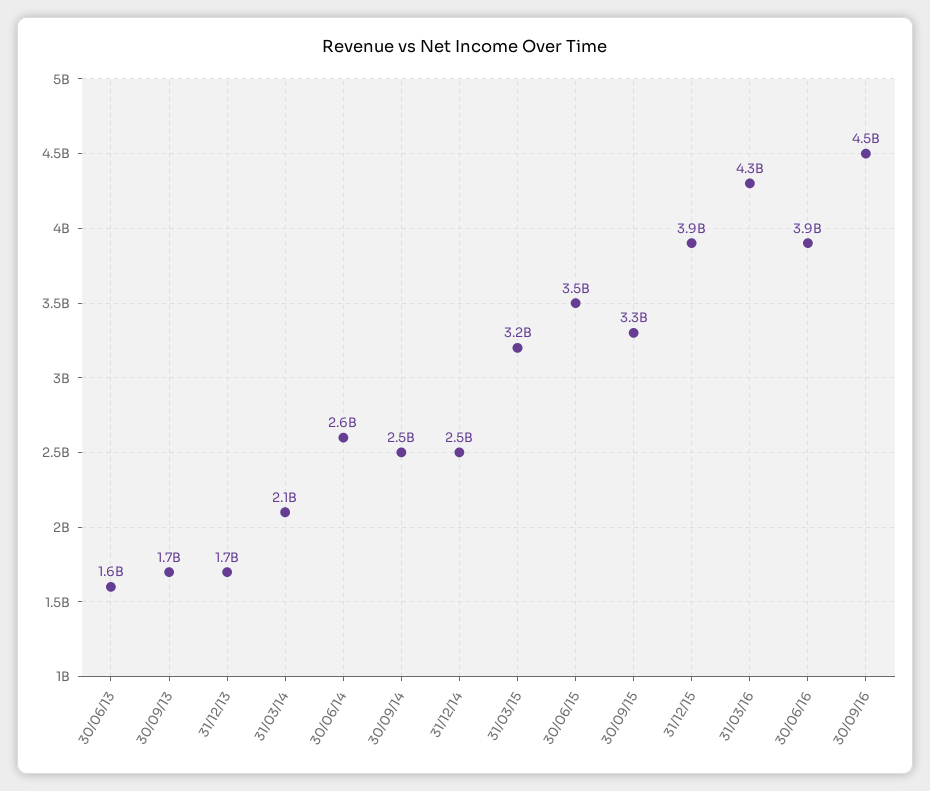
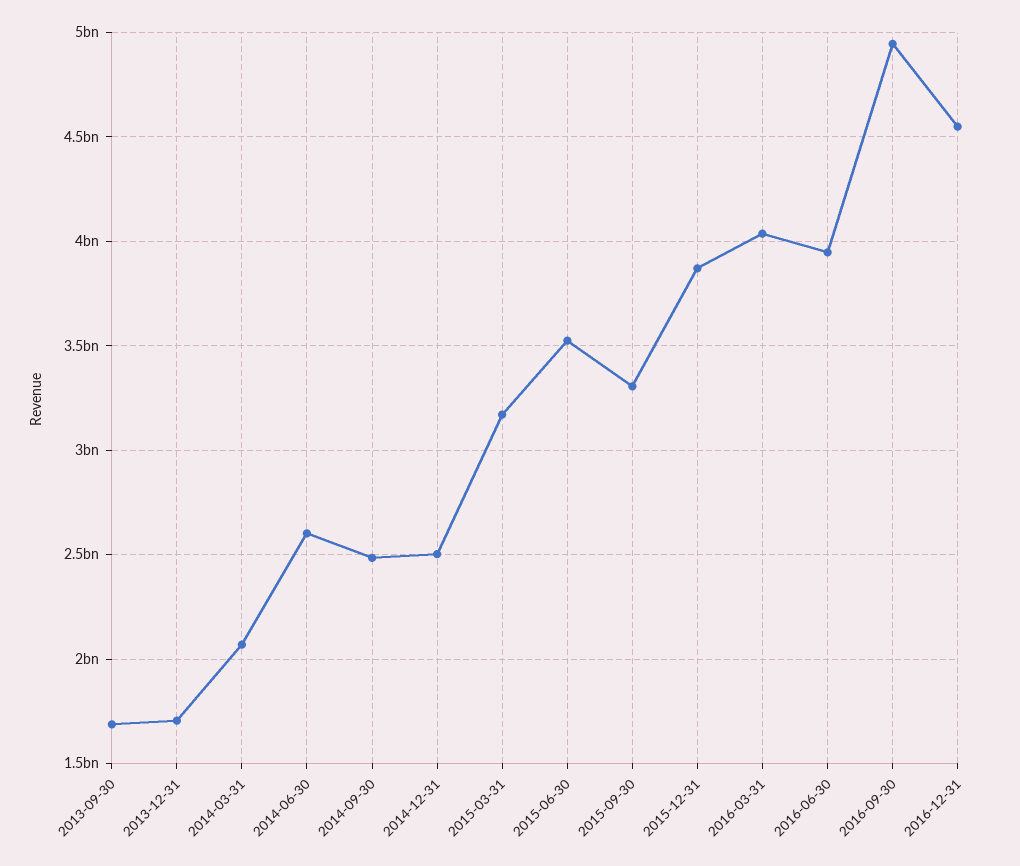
30/06/13: 1600000000 -> none
31/03/16: 4300000000 -> 4050000000
30/09/16: 4500000000 -> 4950000000
2016-12-31: none -> 4550000000

